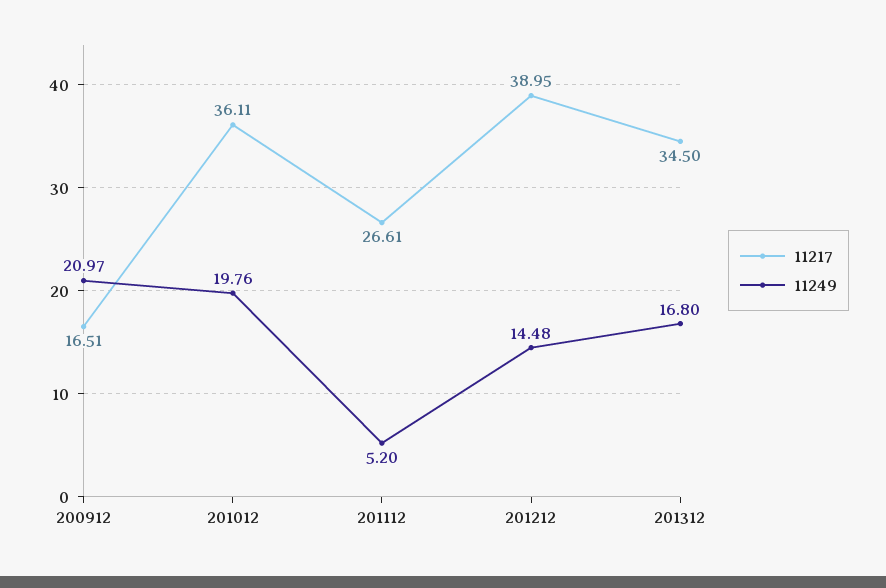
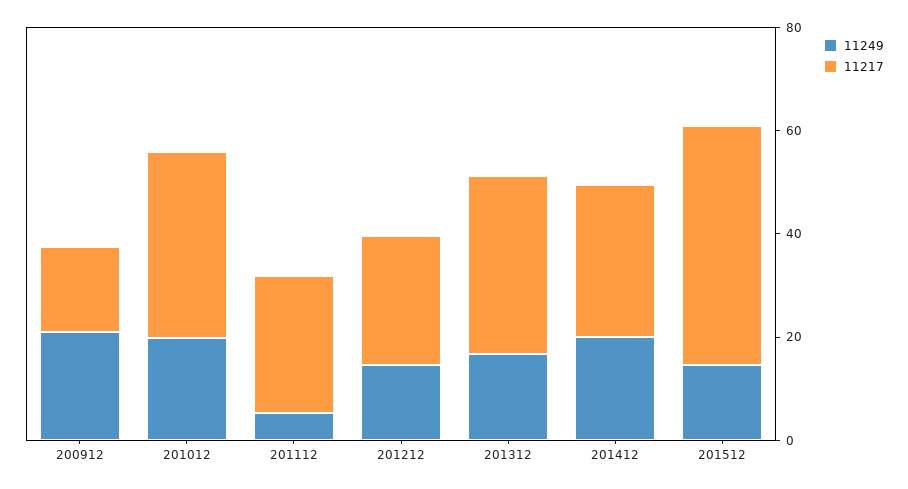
11217, 201212: 38.95 -> 25
11249, 201412: none -> 20
11217, 201412: none -> 30
11249, 201512: none -> 15
11217, 201512: none -> 45

